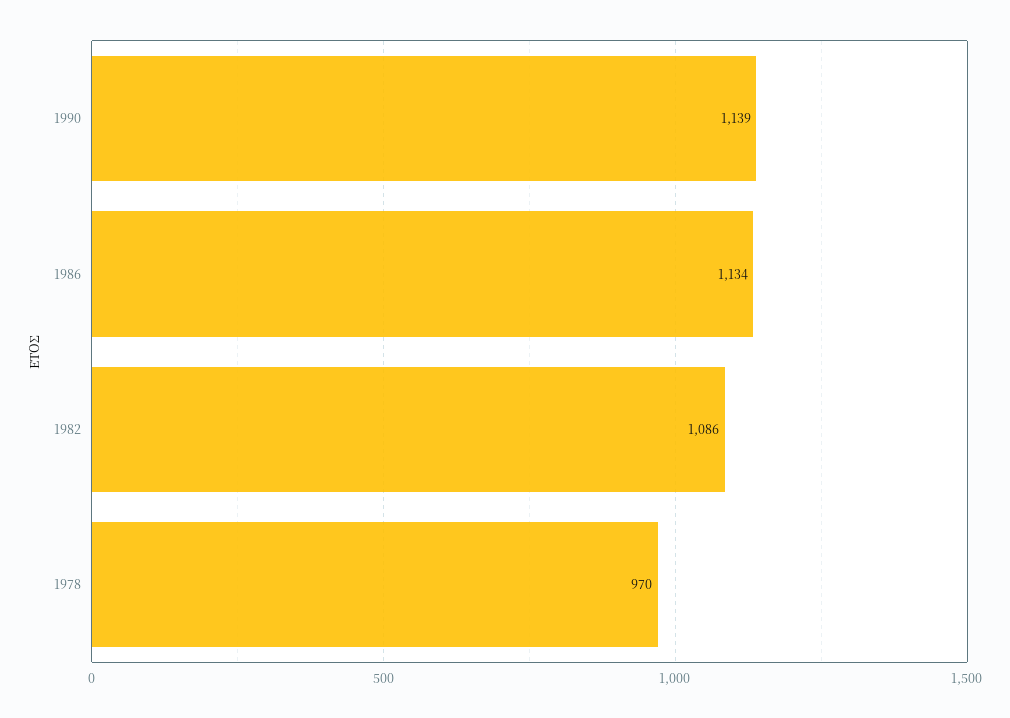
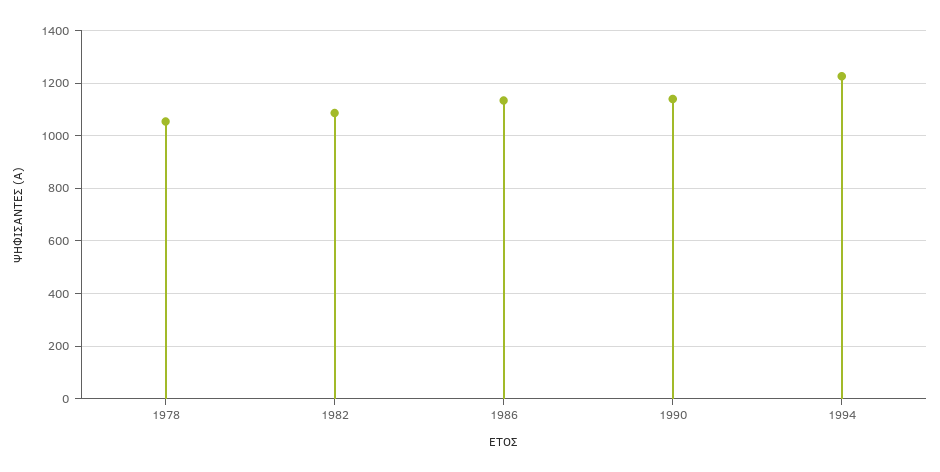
1978: 970 -> 1050
1994: none -> 1225

